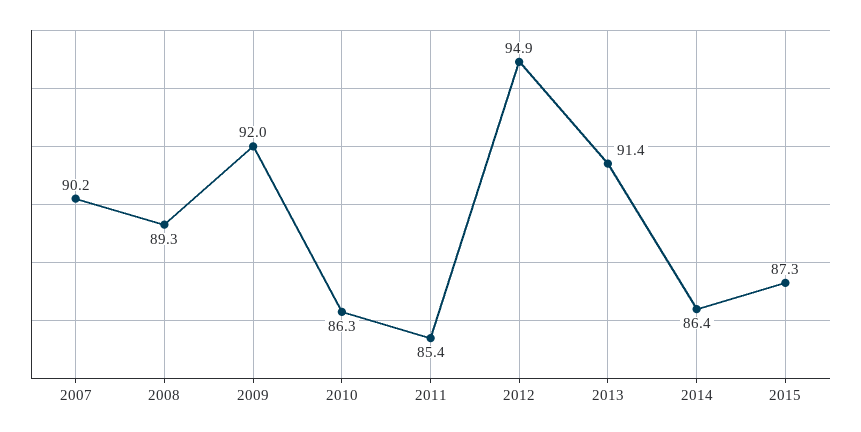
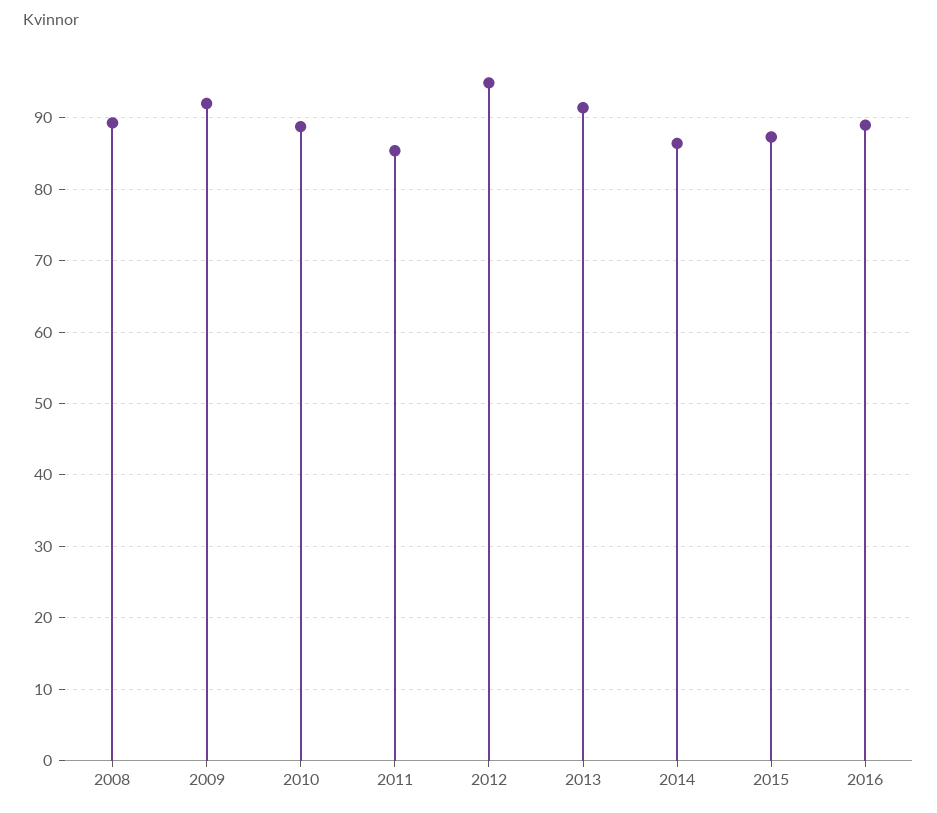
2007: 90.2 -> none
2010: 86.3 -> 89
2016: none -> 89

